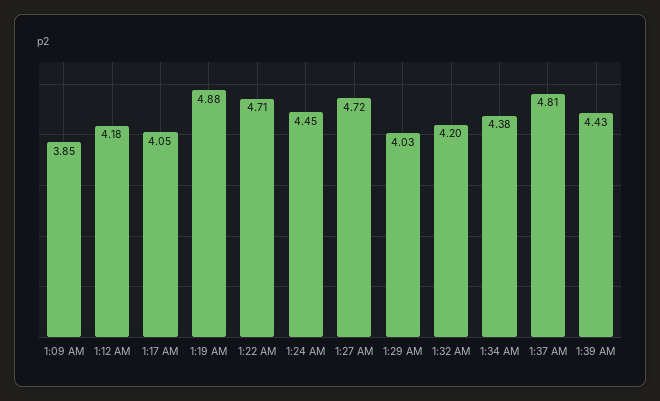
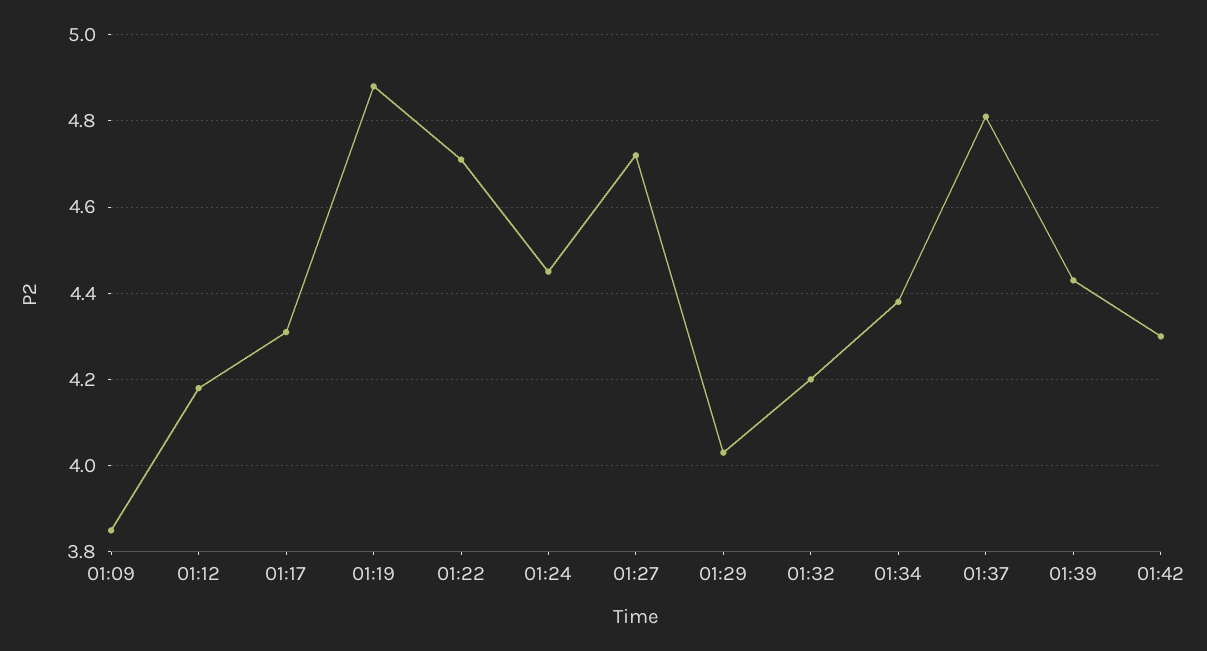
1:17 AM: 4.05 -> 4.3
01:42: none -> 4.3

